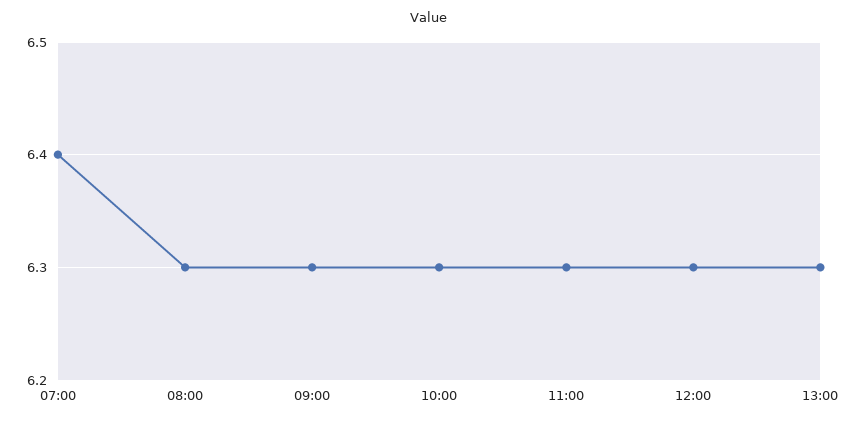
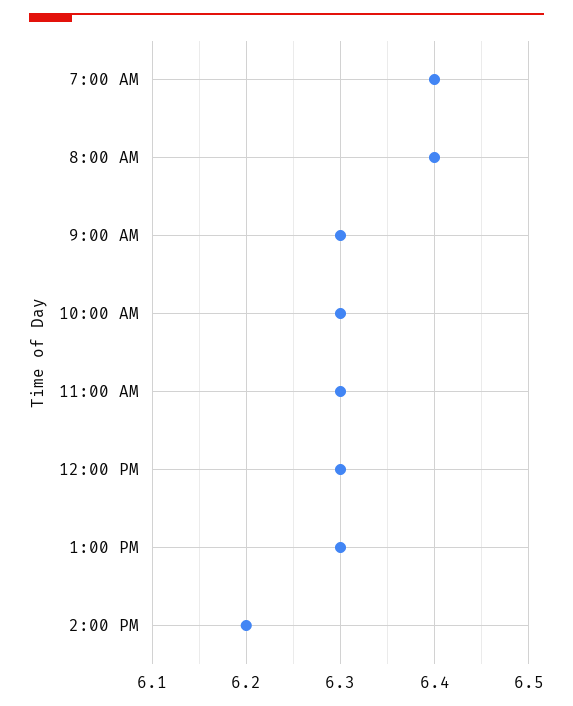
08:00: 6.3 -> 6.4
2:00 PM: none -> 6.2

